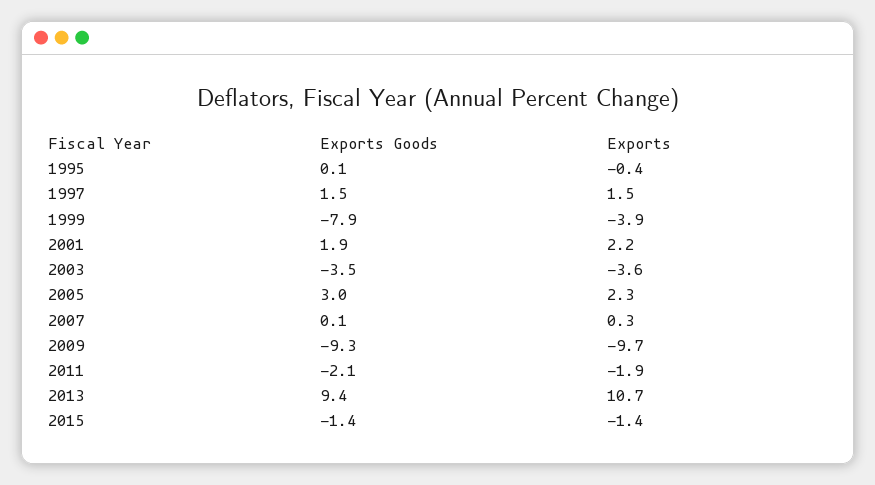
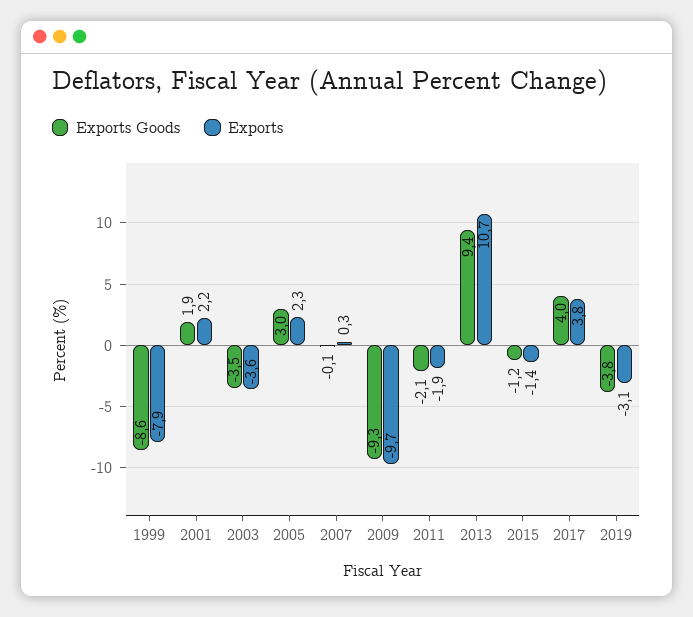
Exports Goods, 1995: 0.1 -> none
Exports, 1995: -0.4 -> none
Exports Goods, 1997: 1.5 -> none
Exports, 1997: 1.5 -> none
Exports Goods, 1999: -7.9 -> -8.6
Exports, 1999: -3.9 -> -7.9
Exports Goods, 2007: 0.1 -> -0.1
Exports Goods, 2015: -1.4 -> -1.2
Exports Goods, 2017: none -> 4
Exports, 2017: none -> 3.8
Exports Goods, 2019: none -> -3.8
Exports, 2019: none -> -3.1

